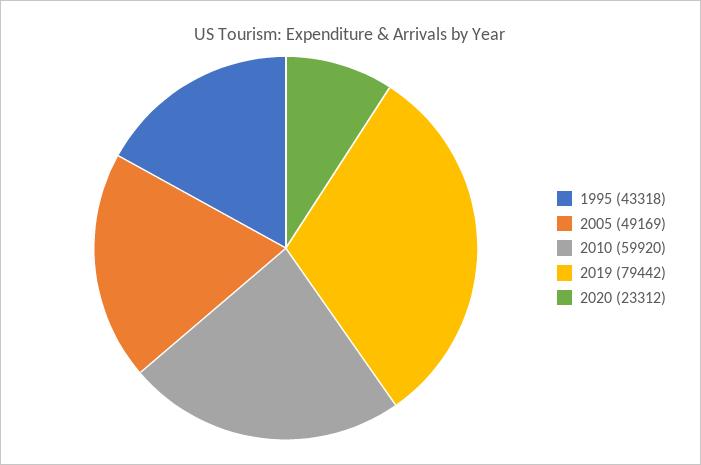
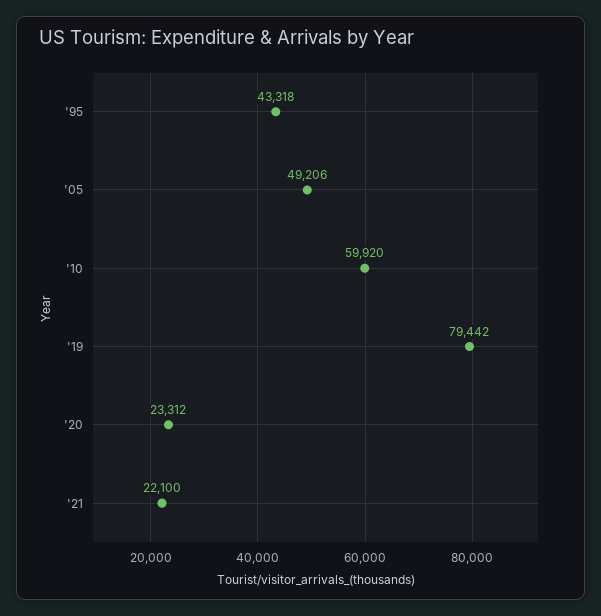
2005: 49169 -> 49206
'21: none -> 22100

